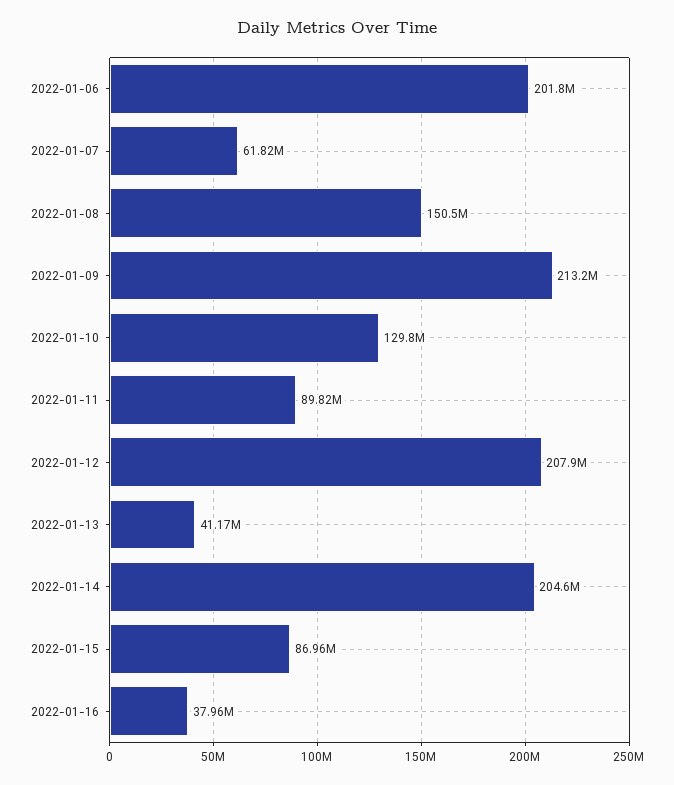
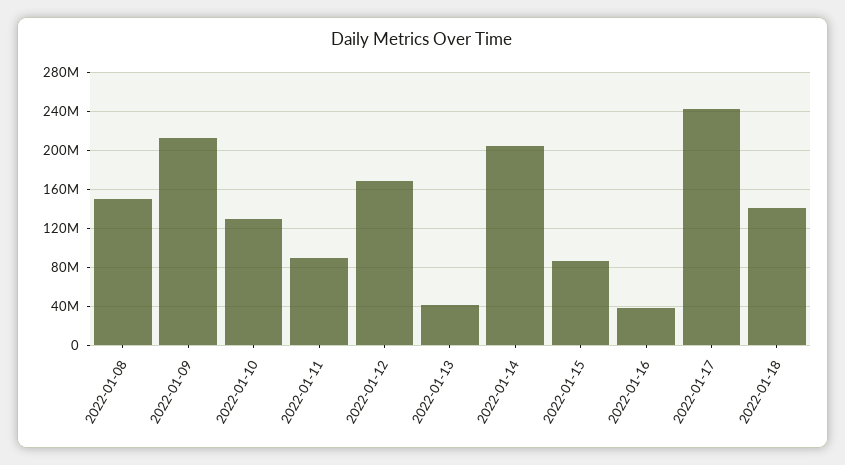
2022-01-06: 201800000 -> none
2022-01-07: 61820000 -> none
2022-01-12: 207900000 -> 170000000
2022-01-17: none -> 240000000
2022-01-18: none -> 140000000

